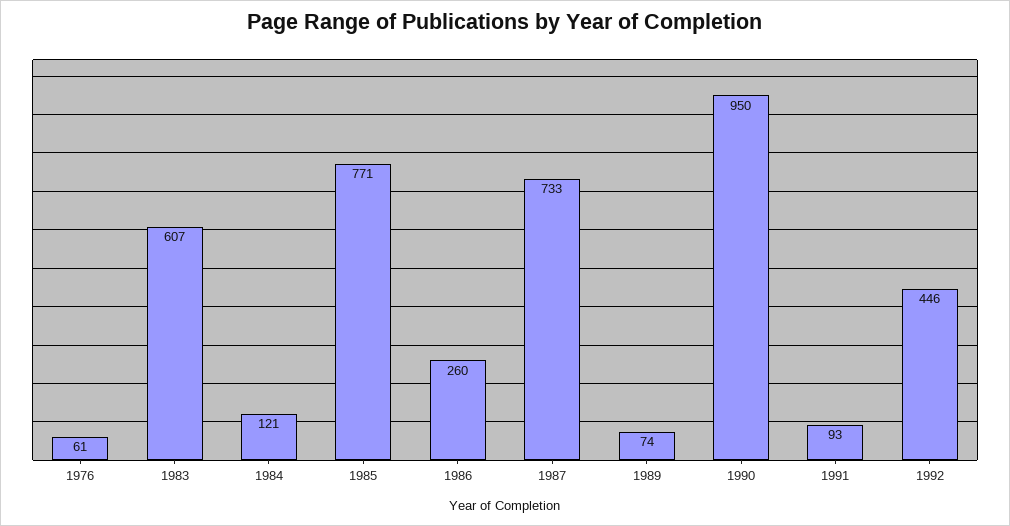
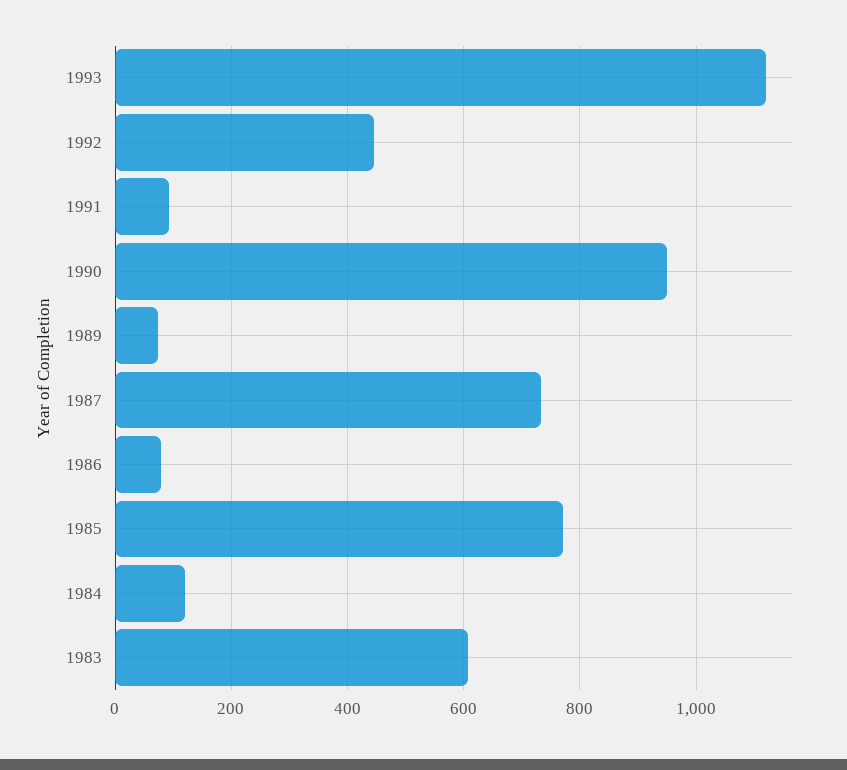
1976: 61 -> none
1986: 260 -> 80
1993: none -> 1120

